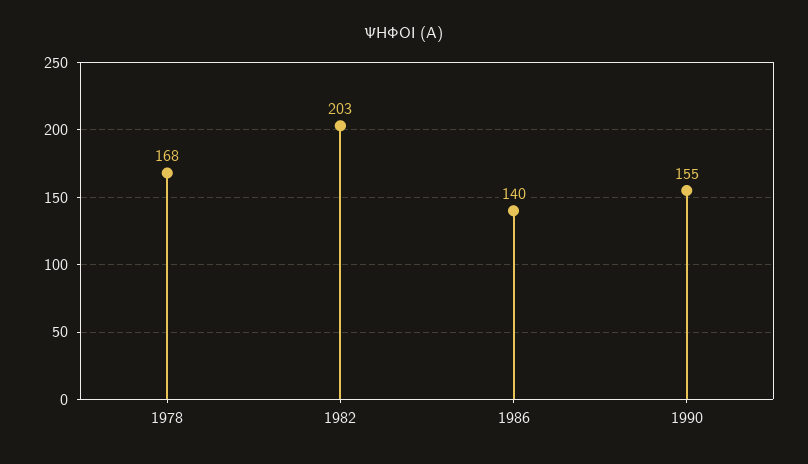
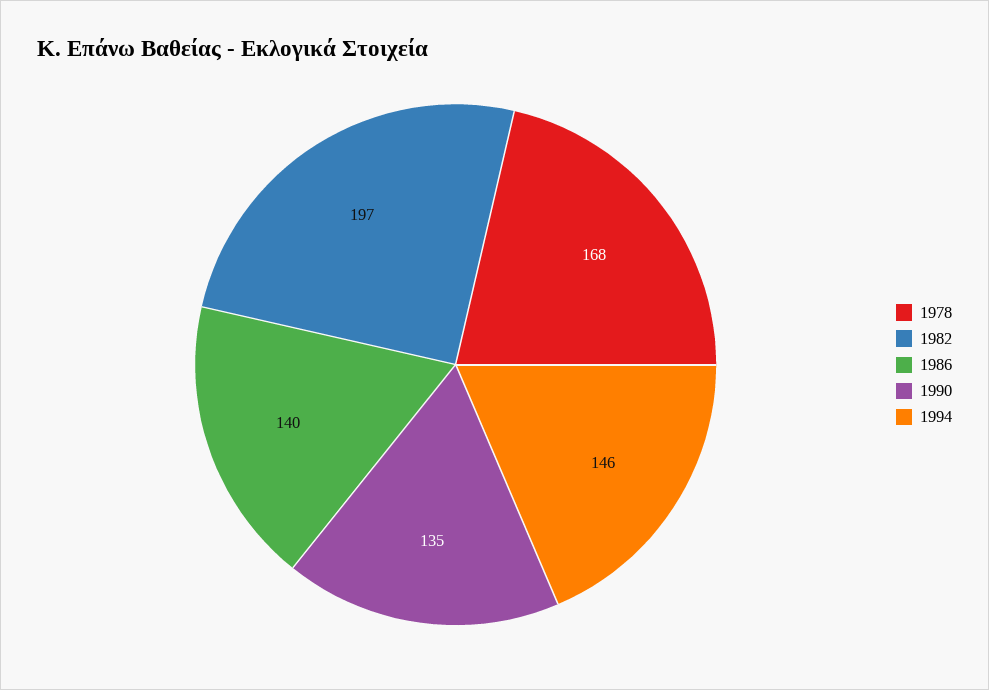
1982: 203 -> 197
1990: 155 -> 135
1994: none -> 146

